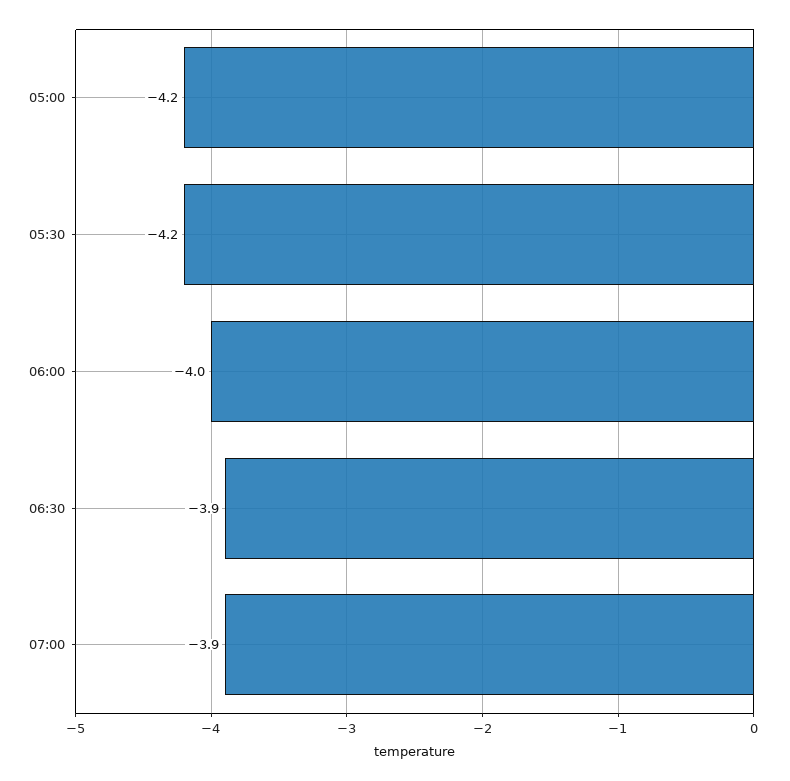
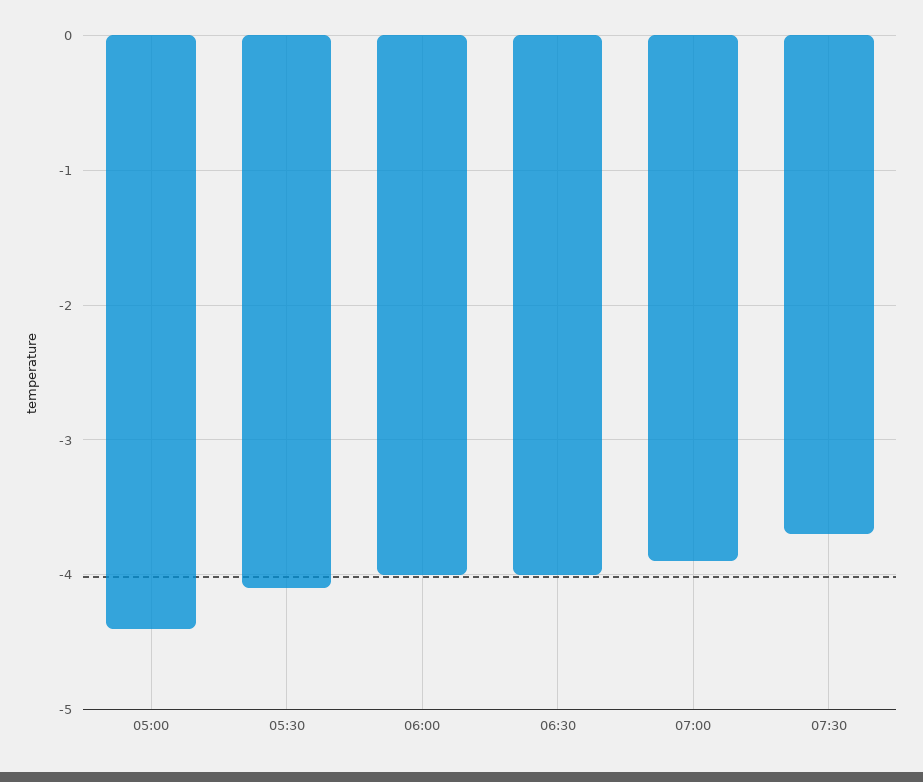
05:00: -4.2 -> -4.4
05:30: -4.2 -> -4.1
06:30: -3.9 -> -4
07:30: none -> -3.7

